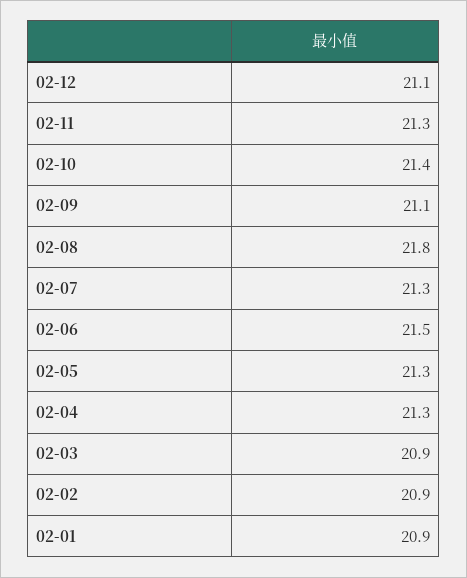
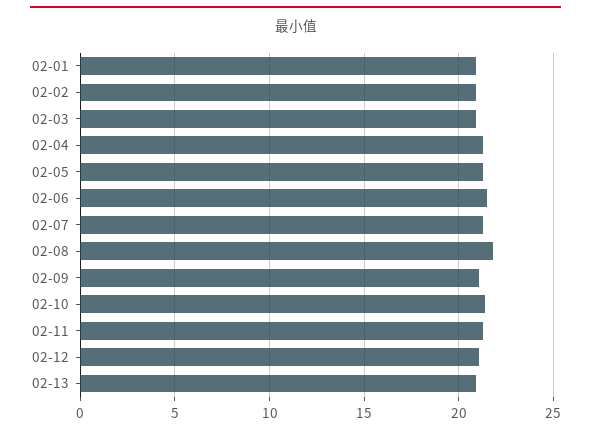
02-13: none -> 21

